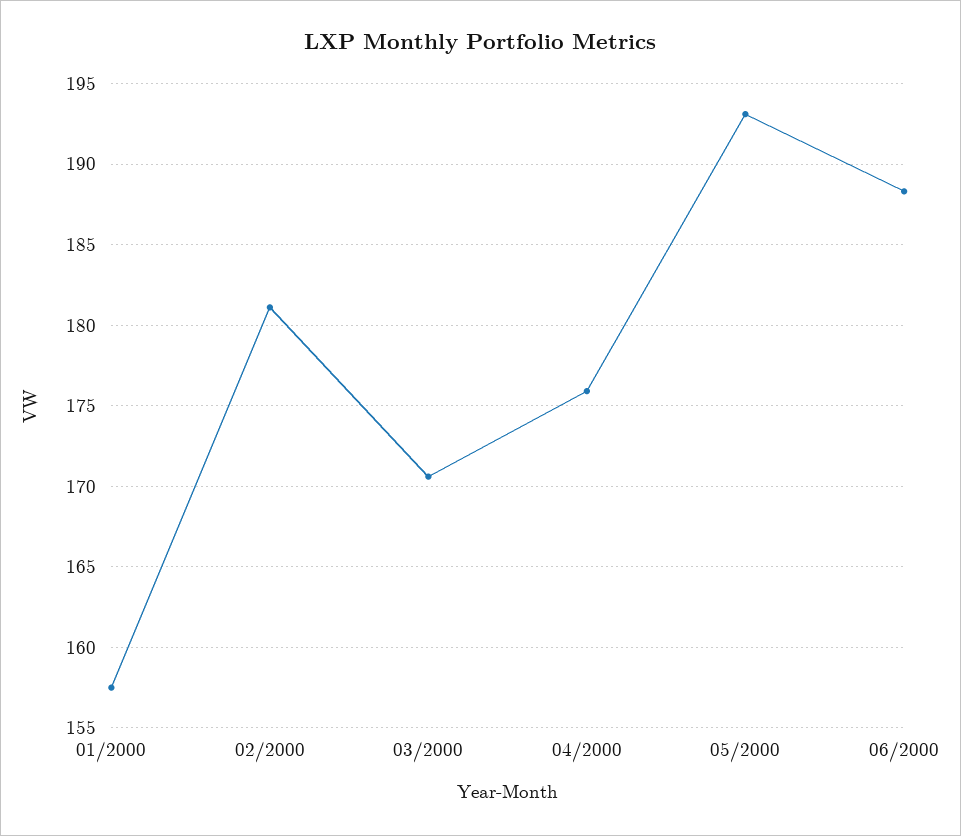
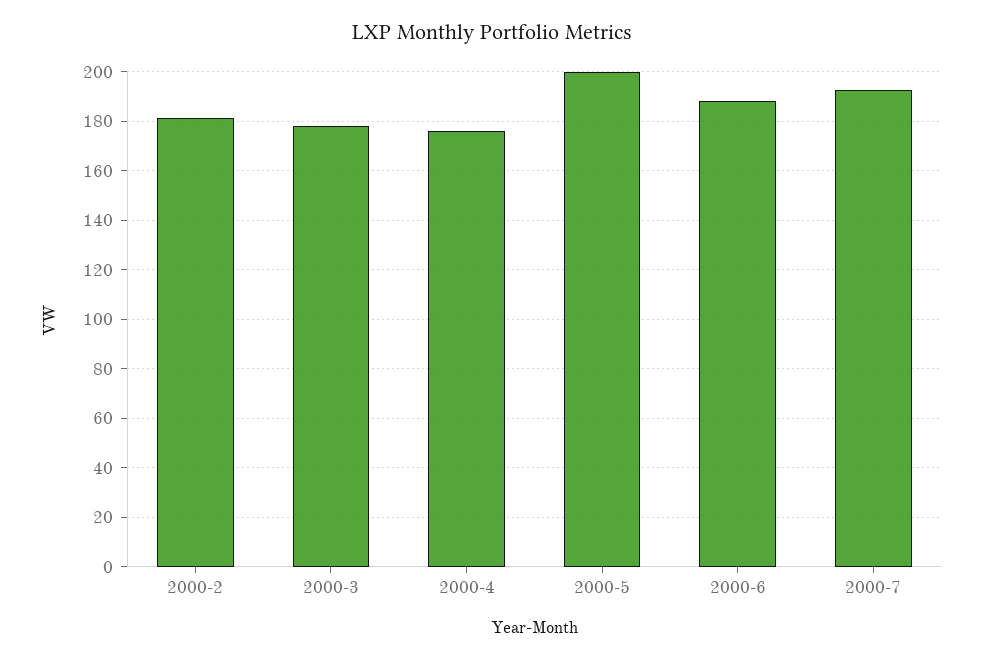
01/2000: 157.5 -> none
03/2000: 170.5 -> 177.5
05/2000: 193 -> 200
2000-7: none -> 192.5

